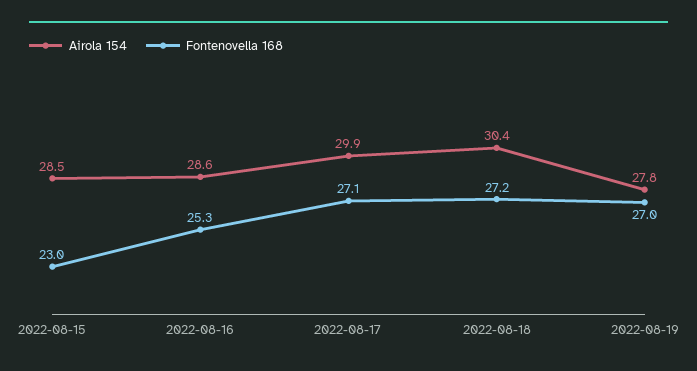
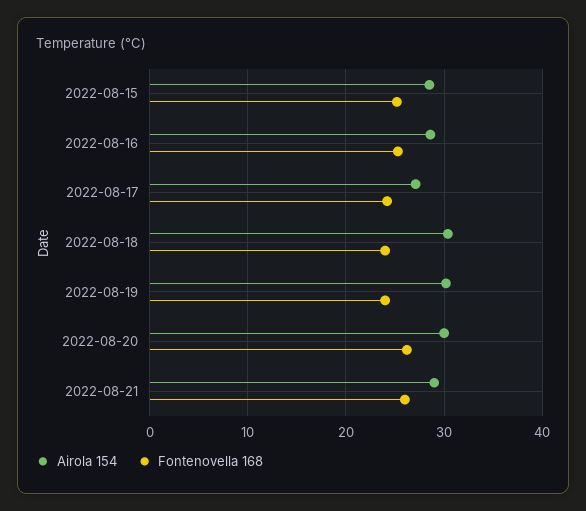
Fontenovella 168, 2022-08-15: 23 -> 25
Airola 154, 2022-08-17: 29.9 -> 27
Fontenovella 168, 2022-08-17: 27.1 -> 24
Fontenovella 168, 2022-08-18: 27.2 -> 24
Airola 154, 2022-08-19: 27.8 -> 30
Fontenovella 168, 2022-08-19: 27 -> 24
Airola 154, 2022-08-20: none -> 30
Fontenovella 168, 2022-08-20: none -> 26
Airola 154, 2022-08-21: none -> 29
Fontenovella 168, 2022-08-21: none -> 26

